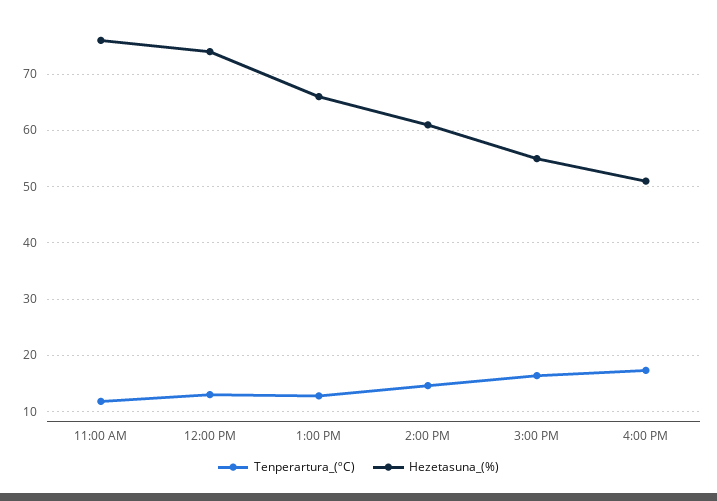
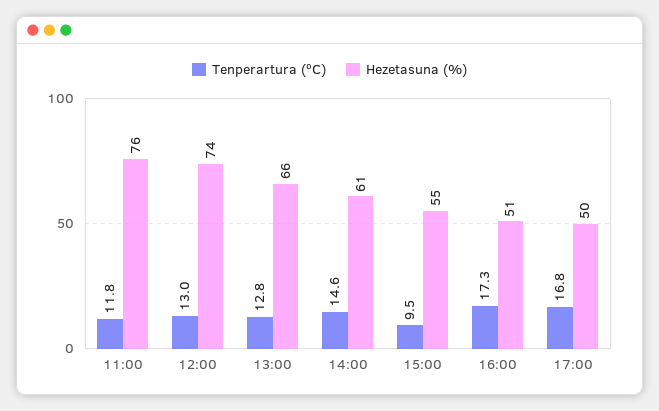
Tenperartura_(ºC), 3:00 PM: 16 -> 9.5
Tenperartura_(ºC), 17:00: none -> 16.8
Hezetasuna_(%), 17:00: none -> 50

